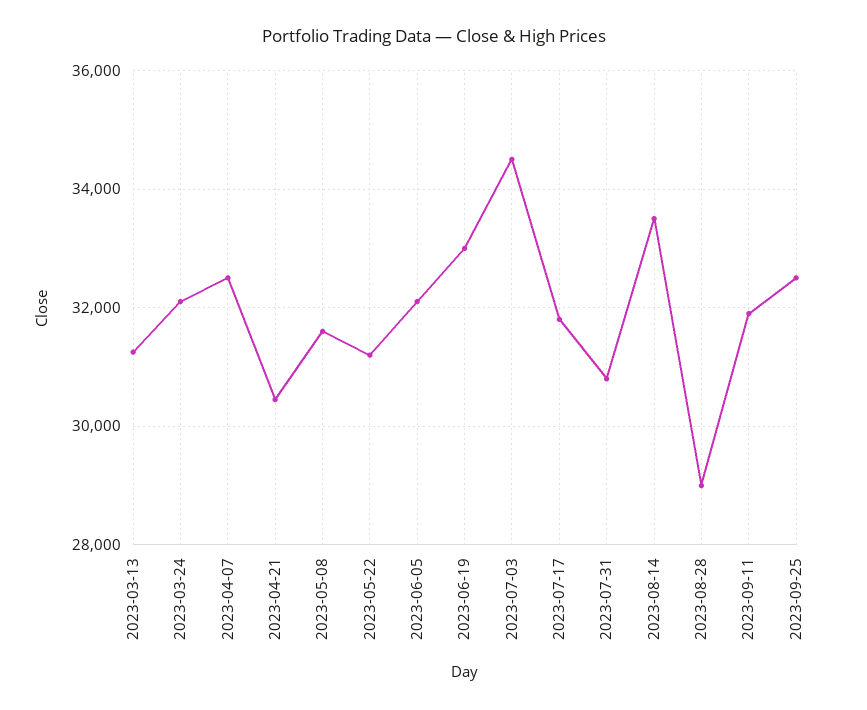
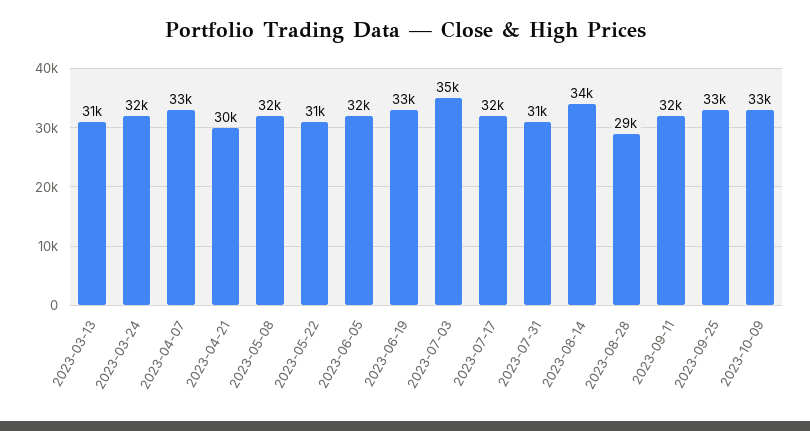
2023-10-09: none -> 33000

